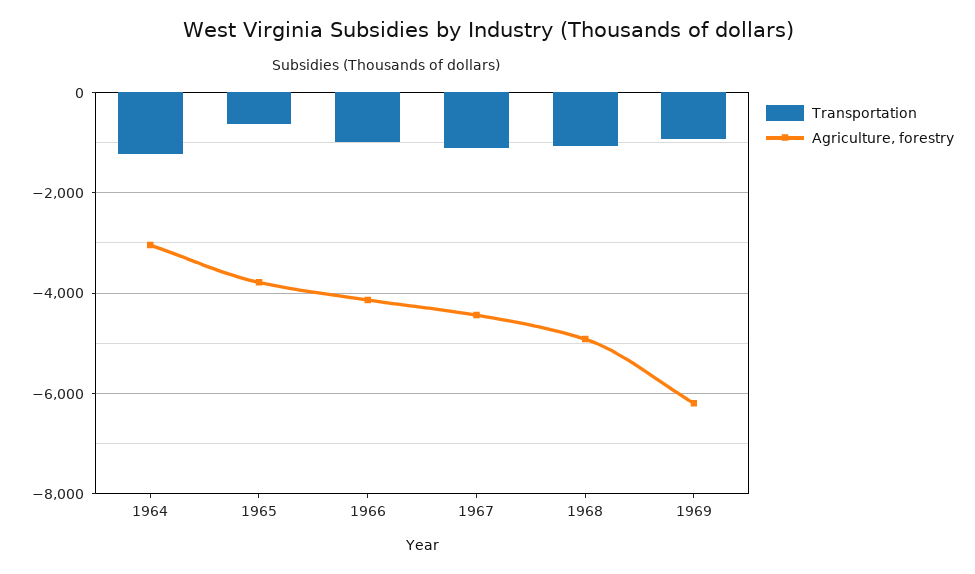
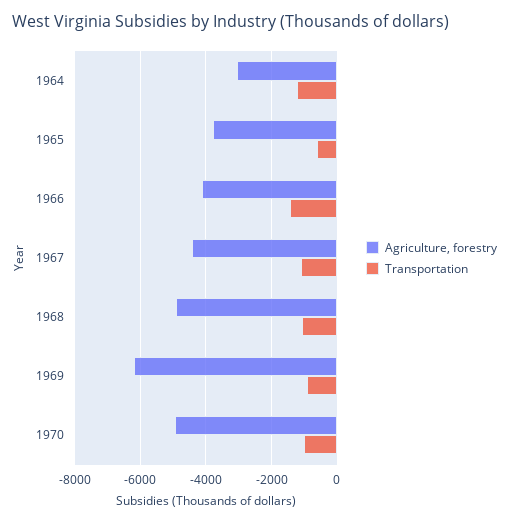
Transportation, 1966: -1000 -> -1400
Agriculture, forestry, 1970: none -> -5000
Transportation, 1970: none -> -1000

